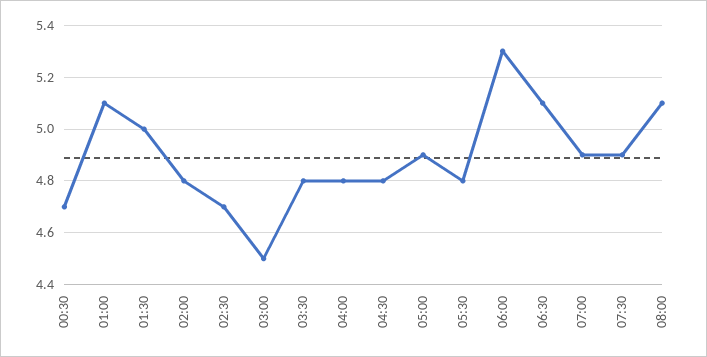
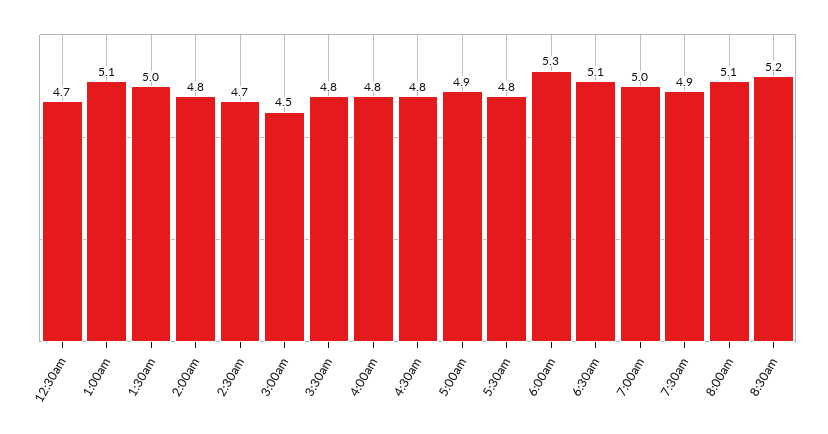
07:00: 4.9 -> 5
8:30am: none -> 5.2

